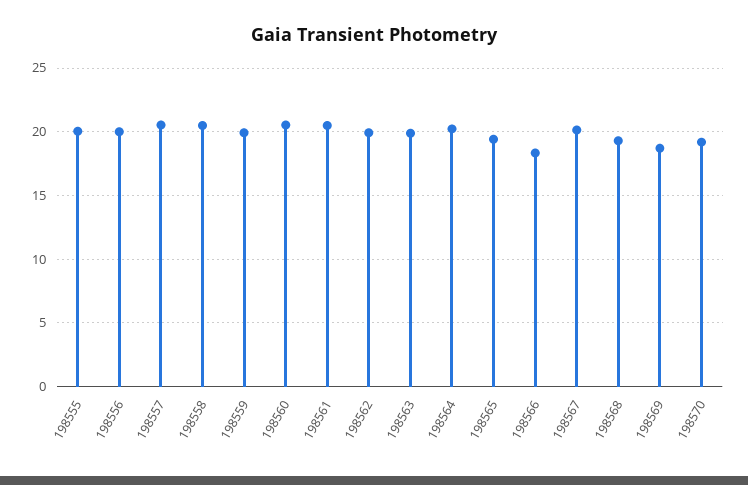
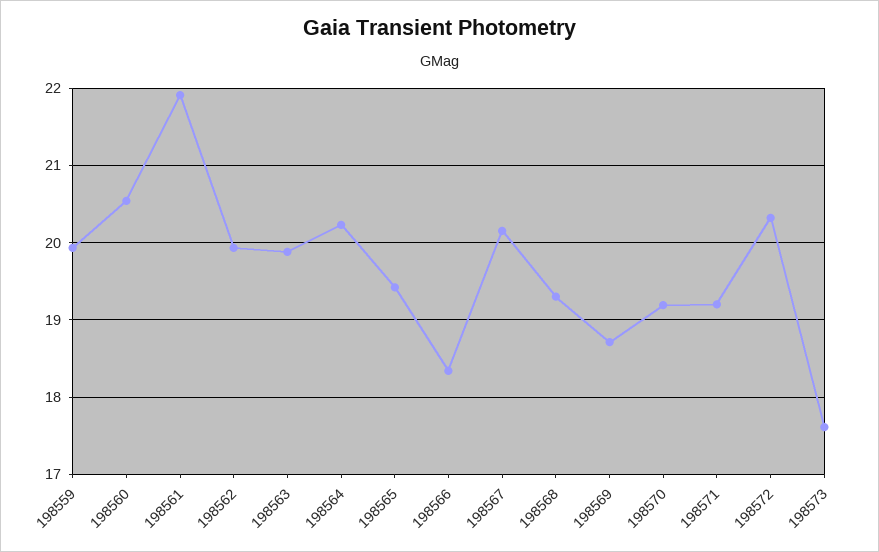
198555: 20 -> none
198556: 20 -> none
198557: 20.5 -> none
198558: 20.5 -> none
198561: 20.5 -> 21.9
198571: none -> 19.2
198572: none -> 20.3
198573: none -> 17.6

